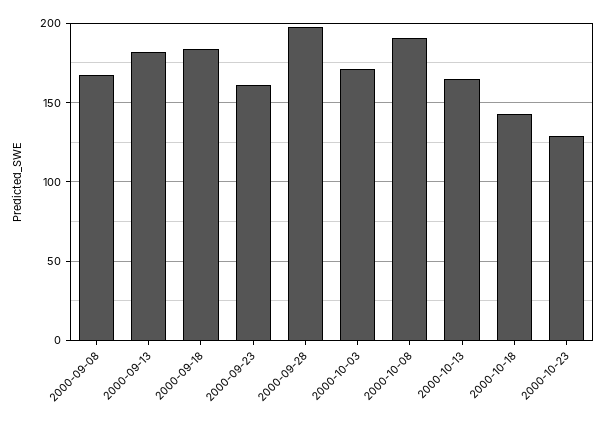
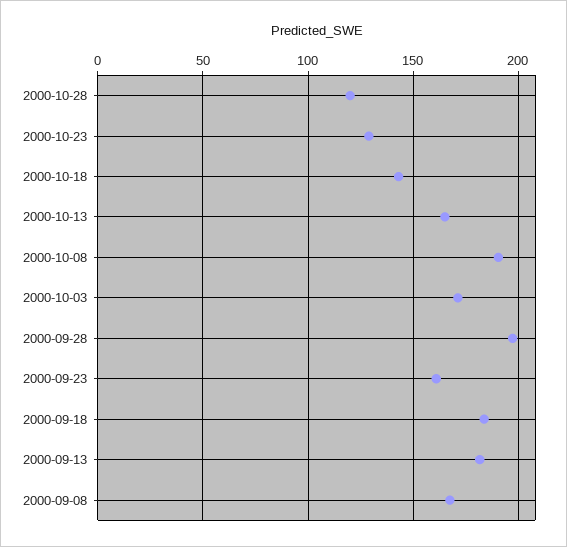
2000-10-28: none -> 120

